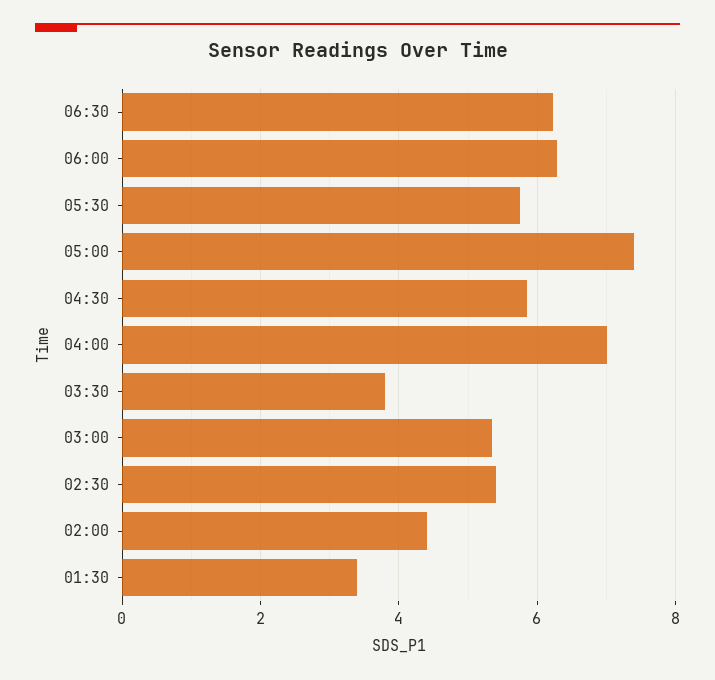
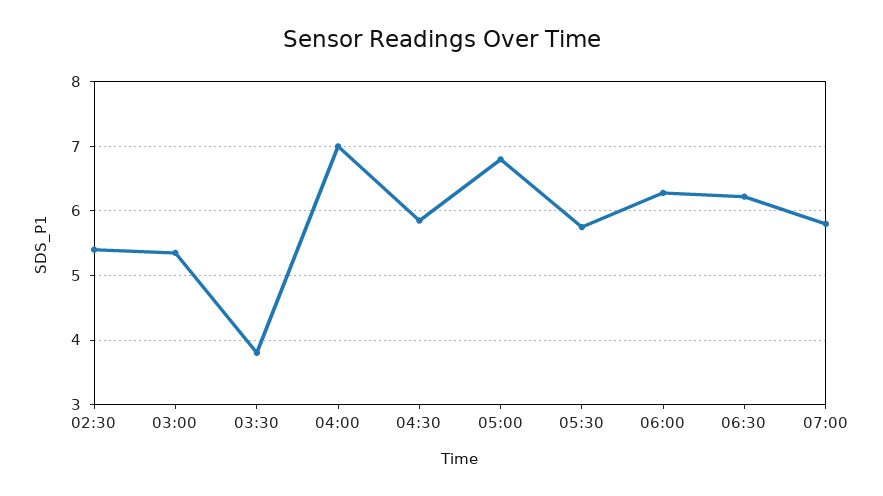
05:00: 7.4 -> 6.8
02:00: 4.4 -> none
01:30: 3.4 -> none
07:00: none -> 5.8

